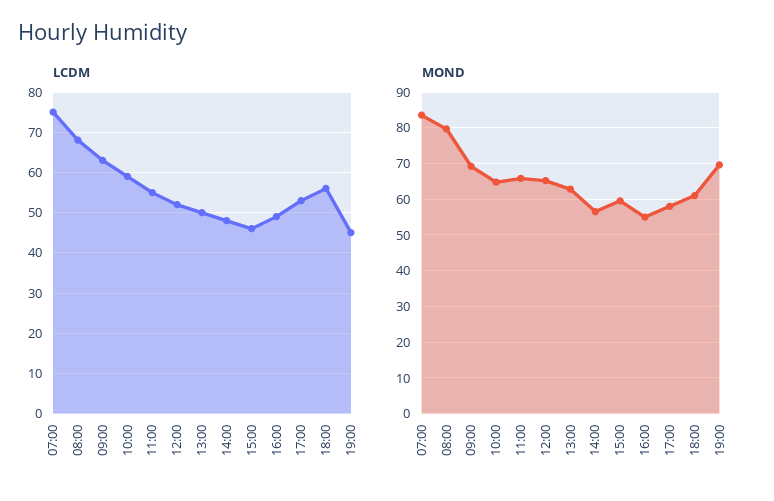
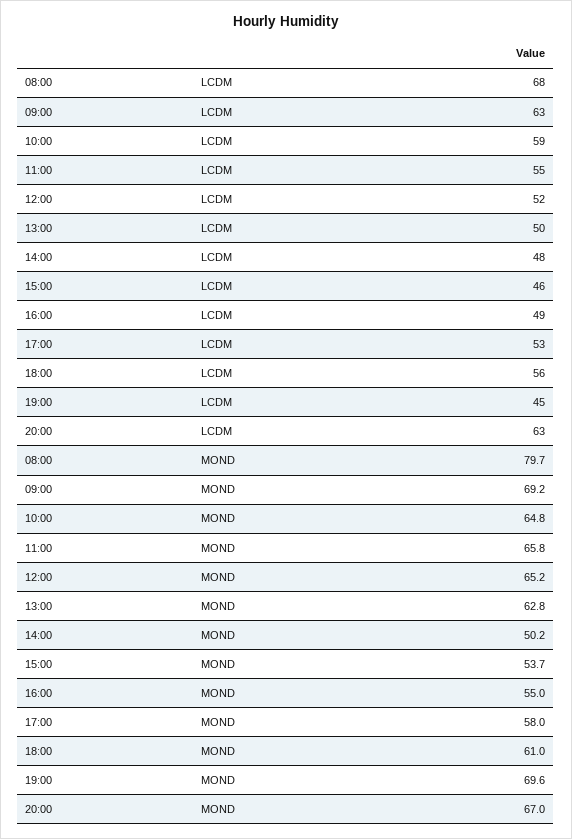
LCDM, 07:00: 75 -> none
MOND, 07:00: 84 -> none
MOND, 14:00: 56 -> 50.2
MOND, 15:00: 60 -> 53.7
LCDM, 20:00: none -> 63
MOND, 20:00: none -> 67

